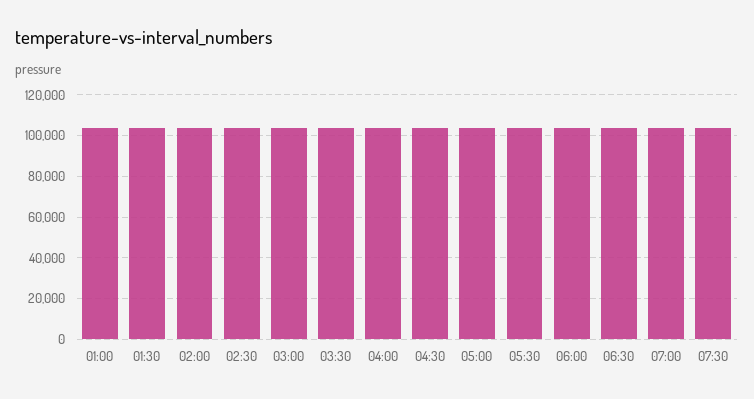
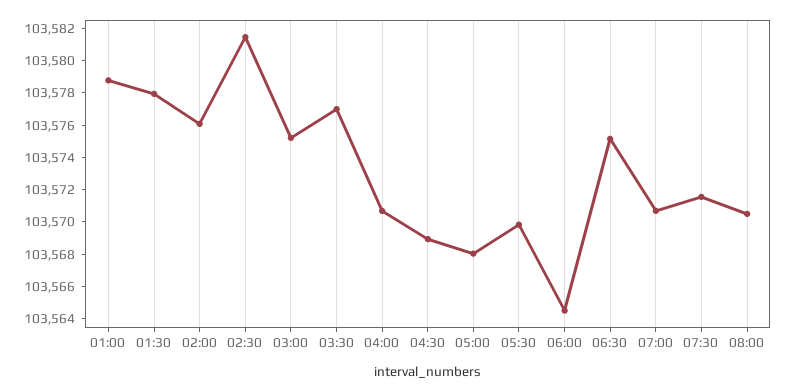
08:00: none -> 103570.5

